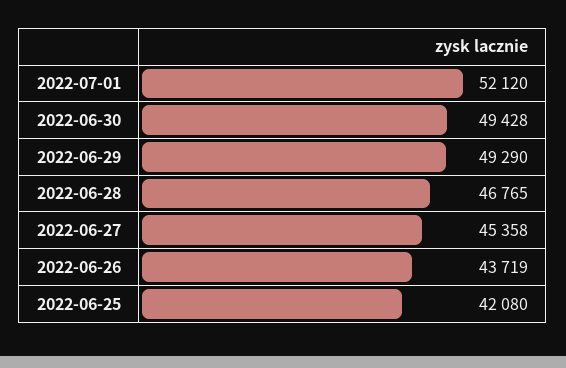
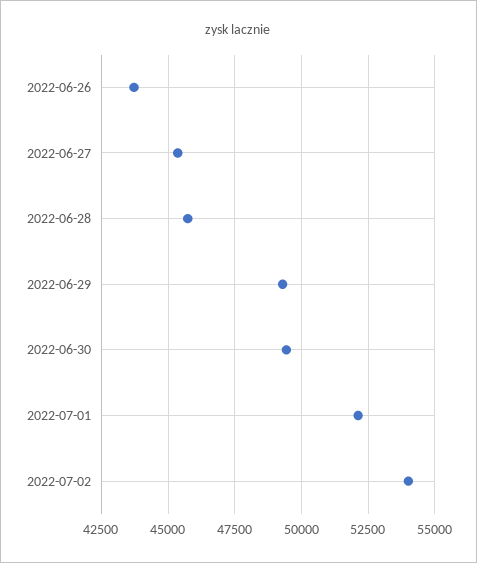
2022-06-28: 46765 -> 45750
2022-06-25: 42080 -> none
2022-07-02: none -> 54000

